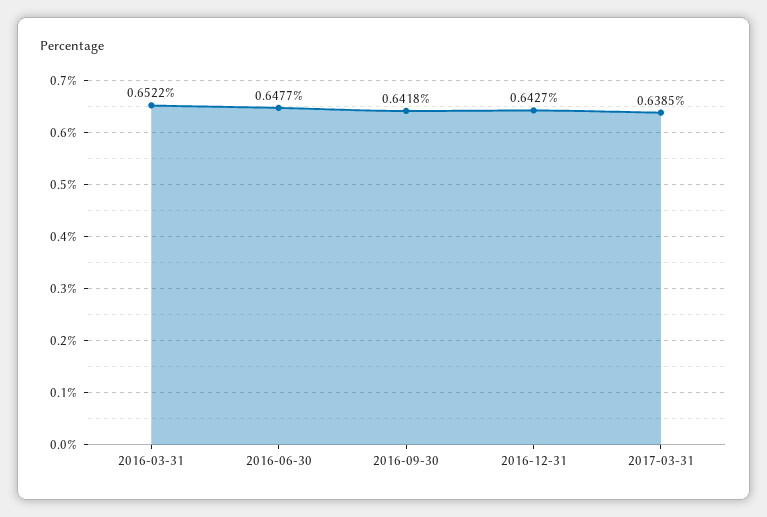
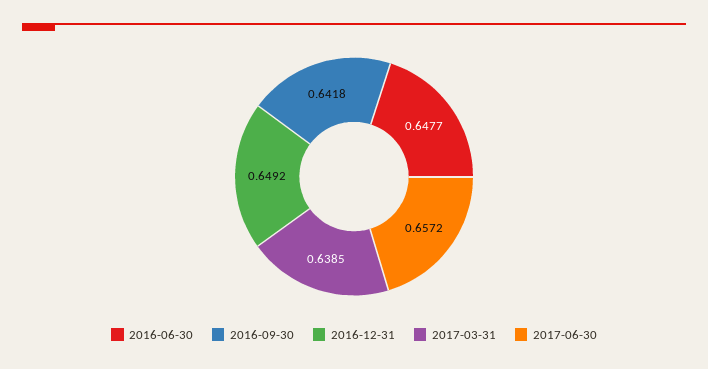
2016-03-31: 0.6522 -> none
2016-12-31: 0.6427 -> 0.6492
2017-06-30: none -> 0.6572

